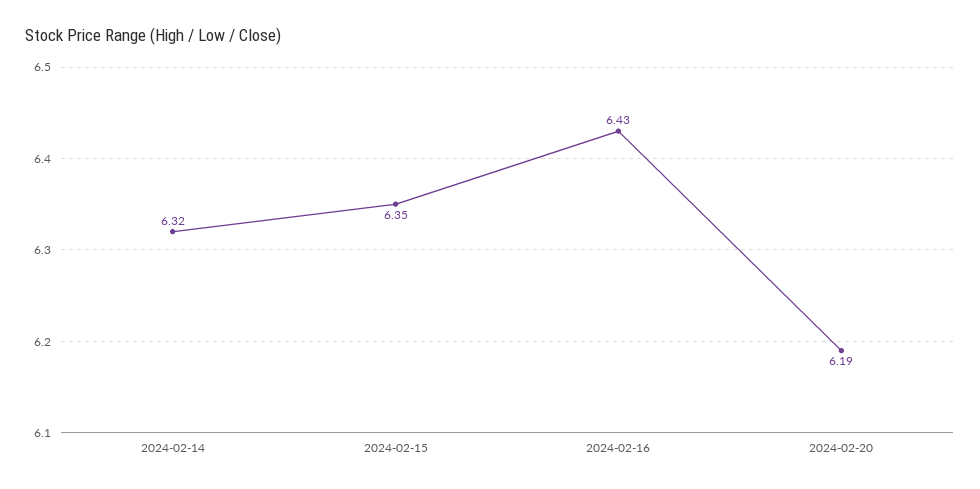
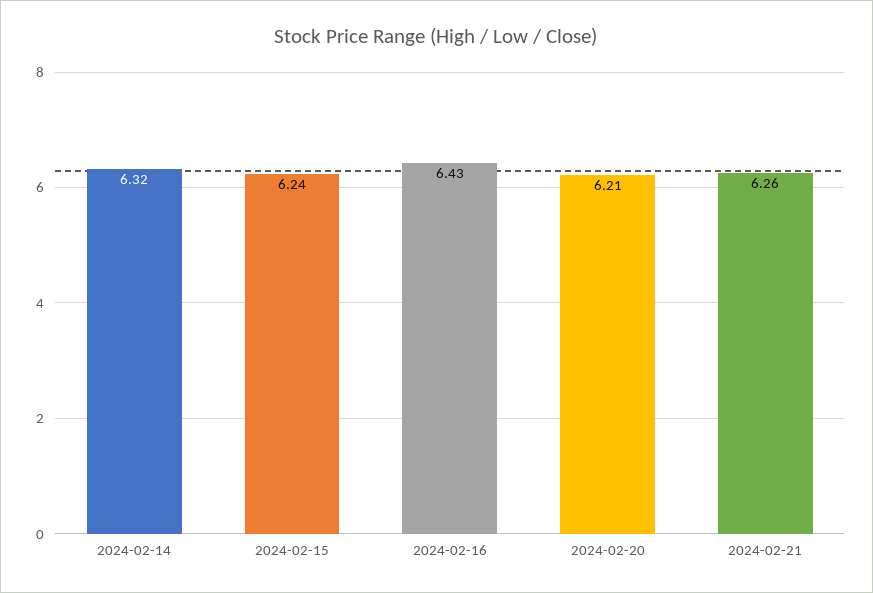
2024-02-15: 6.35 -> 6.24
2024-02-20: 6.19 -> 6.21
2024-02-21: none -> 6.26

